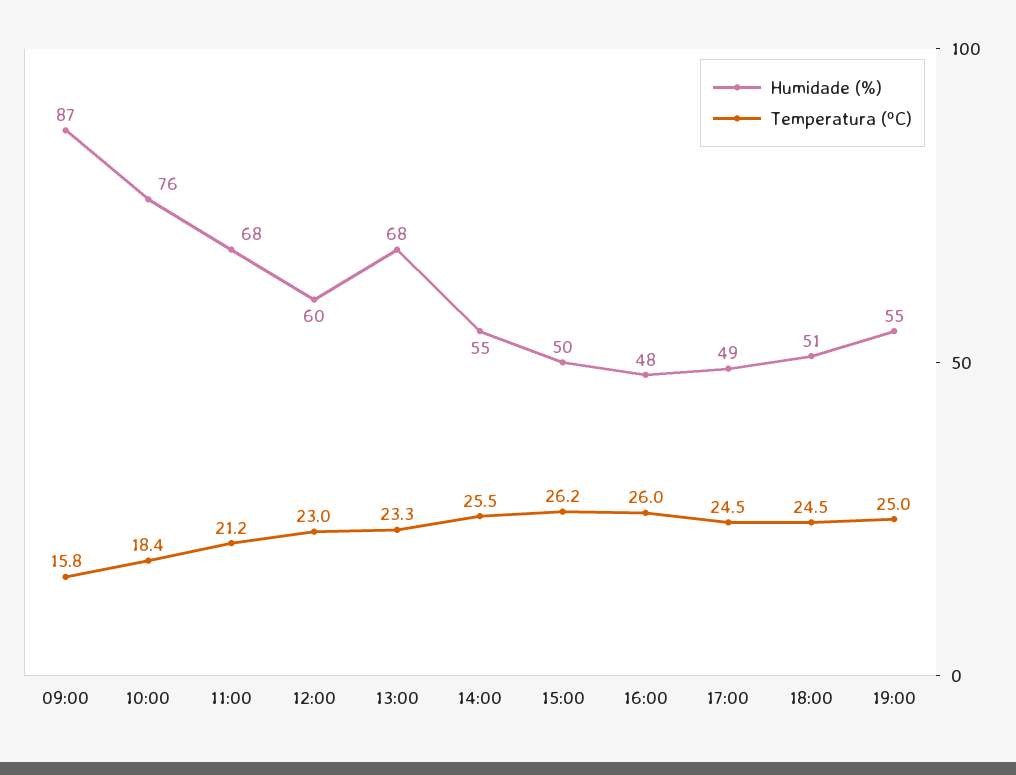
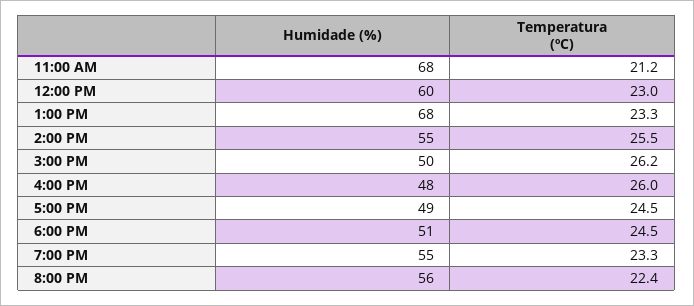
Humidade (%), 09:00: 87 -> none
Temperatura (ºC), 09:00: 15.8 -> none
Humidade (%), 10:00: 76 -> none
Temperatura (ºC), 10:00: 18.4 -> none
Temperatura (ºC), 19:00: 25 -> 23.3
Humidade (%), 8:00 PM: none -> 56
Temperatura (ºC), 8:00 PM: none -> 22.4

